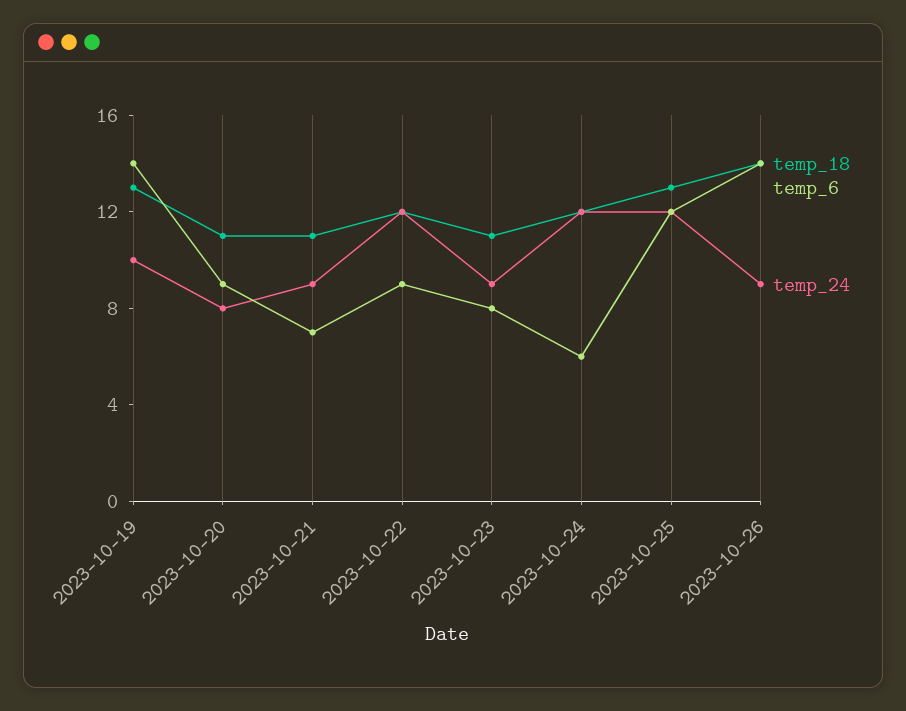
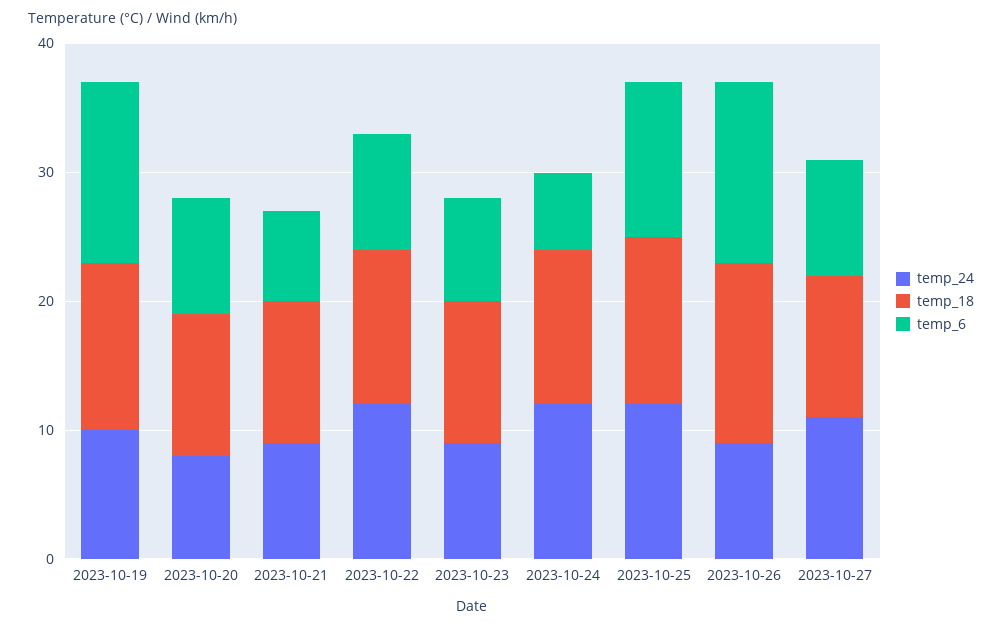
temp_24, 2023-10-27: none -> 11
temp_18, 2023-10-27: none -> 11
temp_6, 2023-10-27: none -> 9

